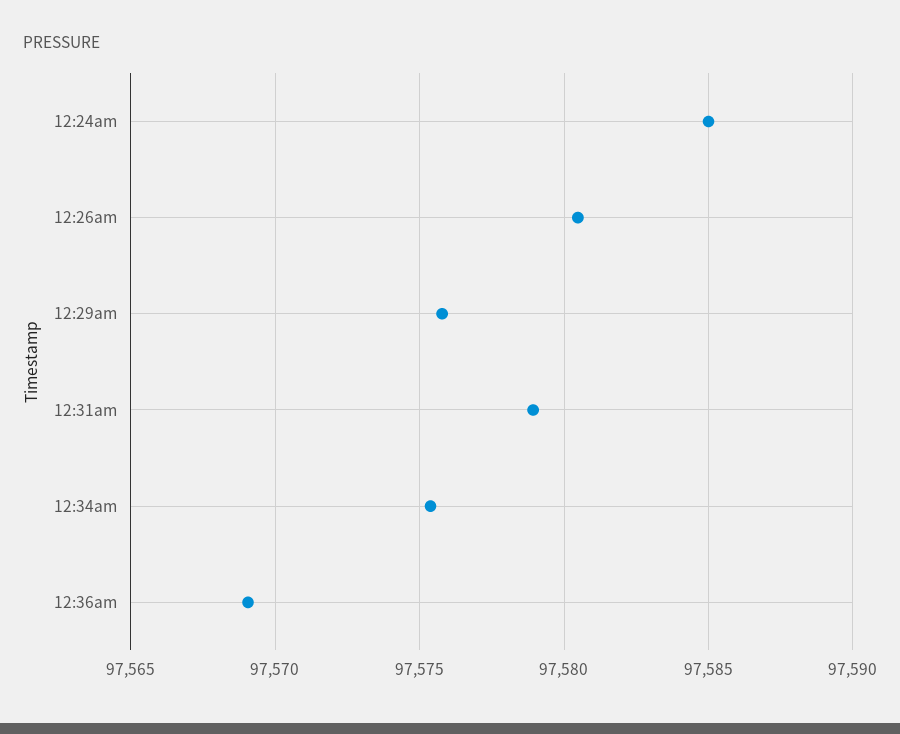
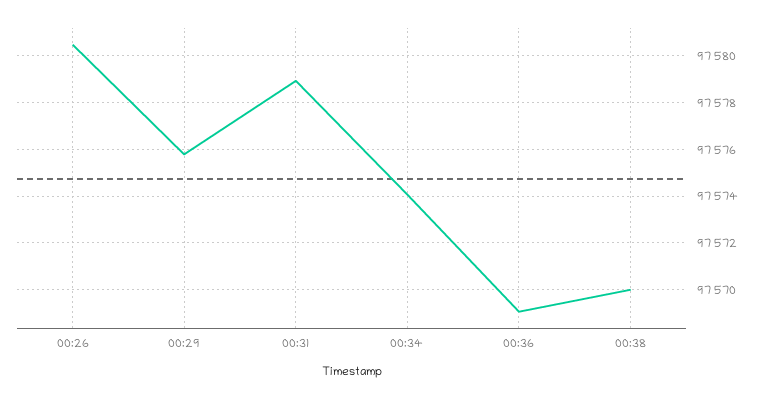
12:24am: 97585 -> none
12:34am: 97575.5 -> 97574
00:38: none -> 97570

